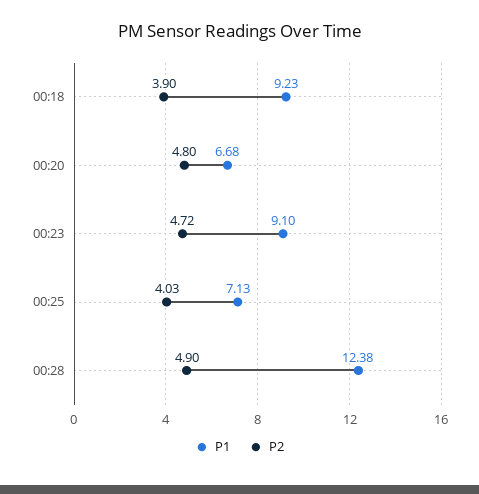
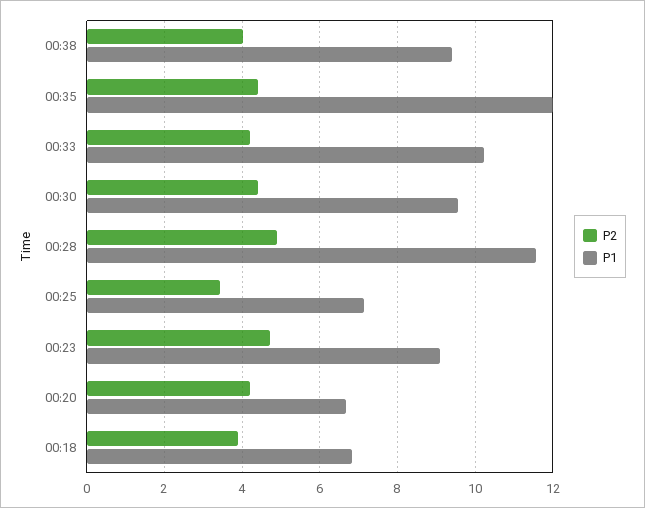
P1, 00:18: 9.23 -> 6.8
P2, 00:20: 4.8 -> 4.2
P2, 00:25: 4.03 -> 3.4
P1, 00:28: 12.38 -> 11.6
P2, 00:38: none -> 4
P1, 00:38: none -> 9.4
P2, 00:35: none -> 4.4
P1, 00:35: none -> 12
P2, 00:33: none -> 4.2
P1, 00:33: none -> 10.2
P2, 00:30: none -> 4.4
P1, 00:30: none -> 9.6

